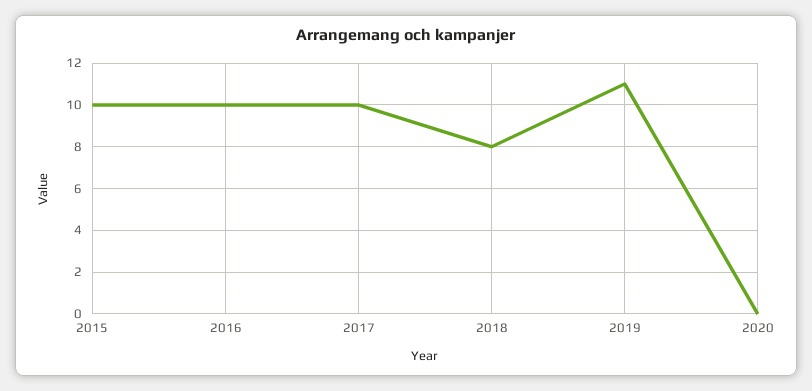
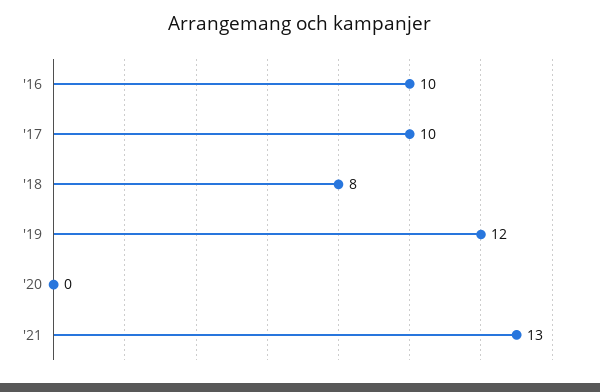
2015: 10 -> none
2019: 11 -> 12
'21: none -> 13

